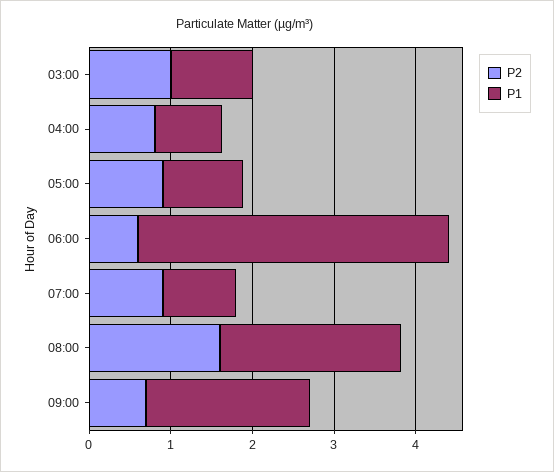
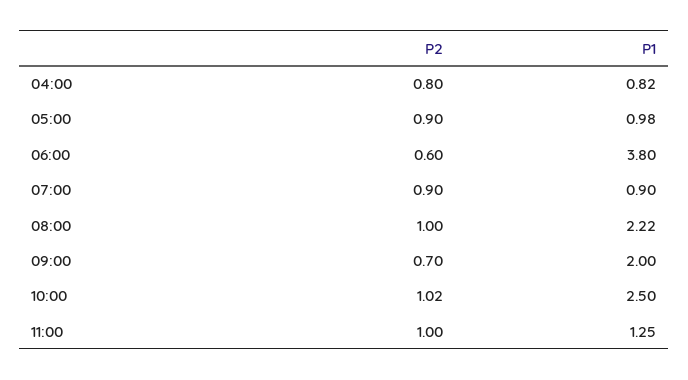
P2, 03:00: 1 -> none
P1, 03:00: 1 -> none
P2, 08:00: 1.6 -> 1
P2, 10:00: none -> 1.02
P1, 10:00: none -> 2.5
P2, 11:00: none -> 1
P1, 11:00: none -> 1.25

